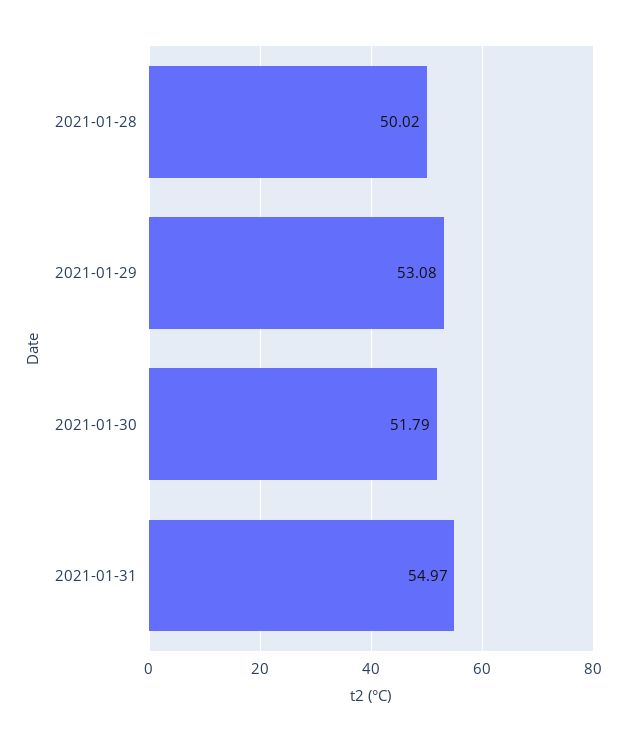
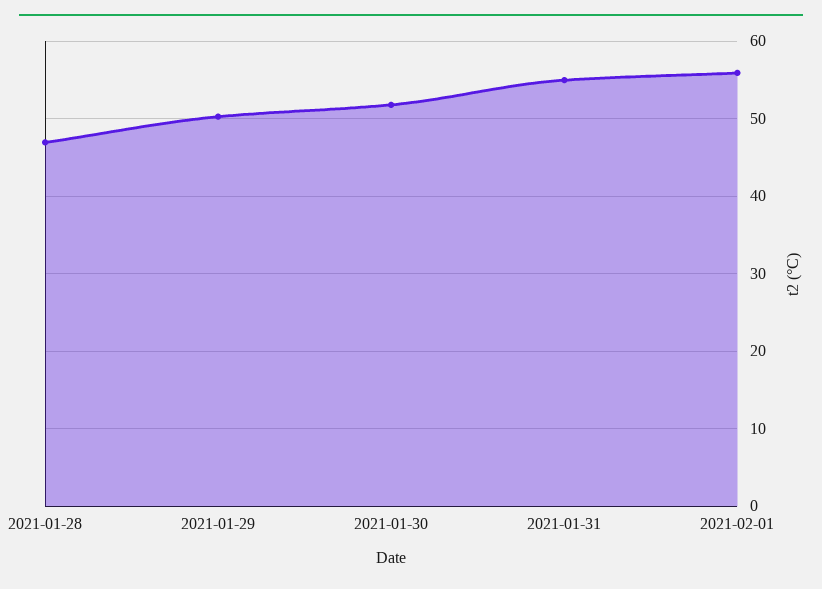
2021-01-28: 50.02 -> 47
2021-01-29: 53.08 -> 50
2021-02-01: none -> 56

